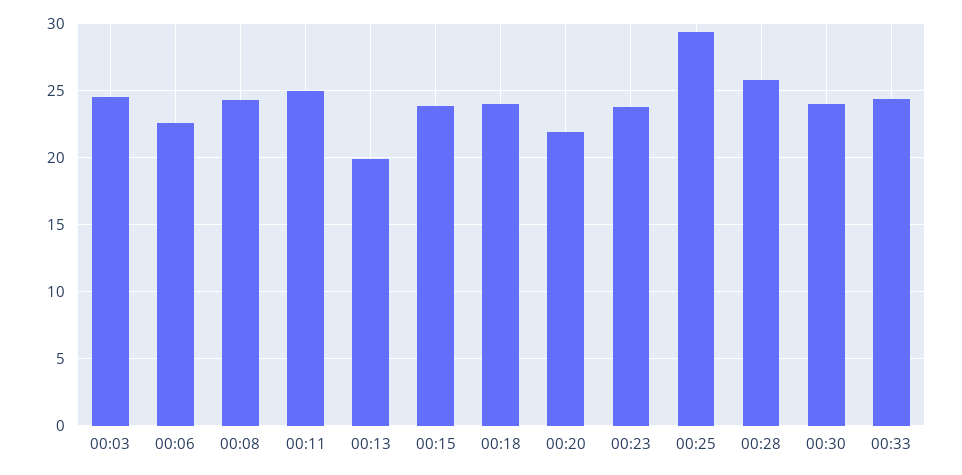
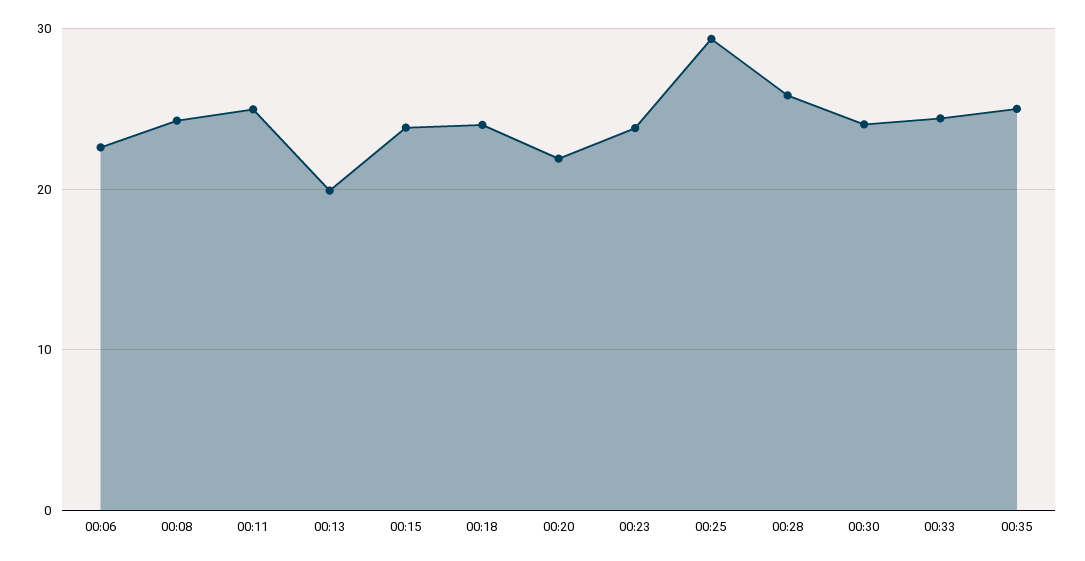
00:03: 24.5 -> none
00:35: none -> 25

